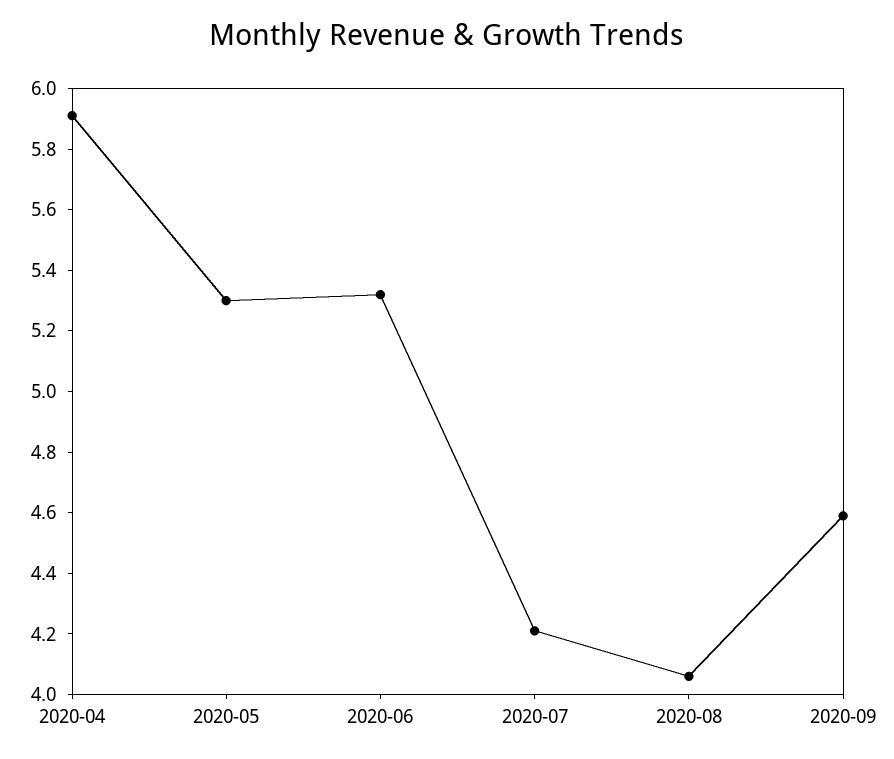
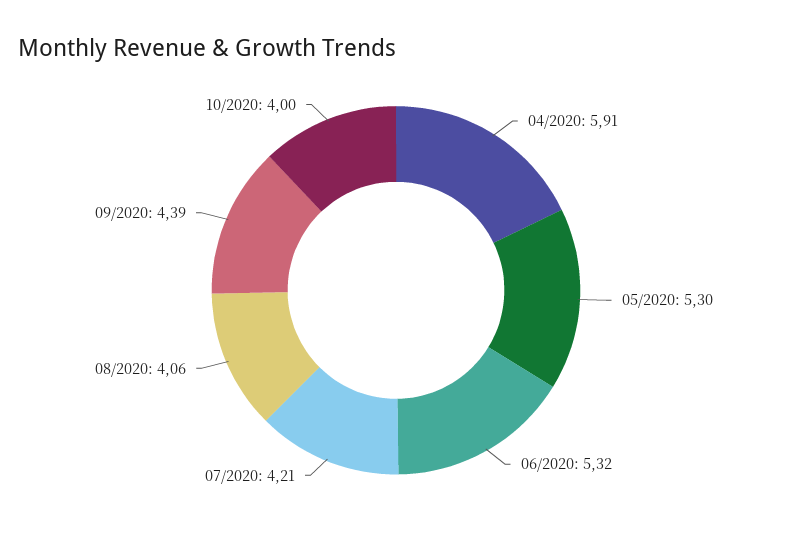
2020-09: 4.6 -> 4.39
10/2020: none -> 4

